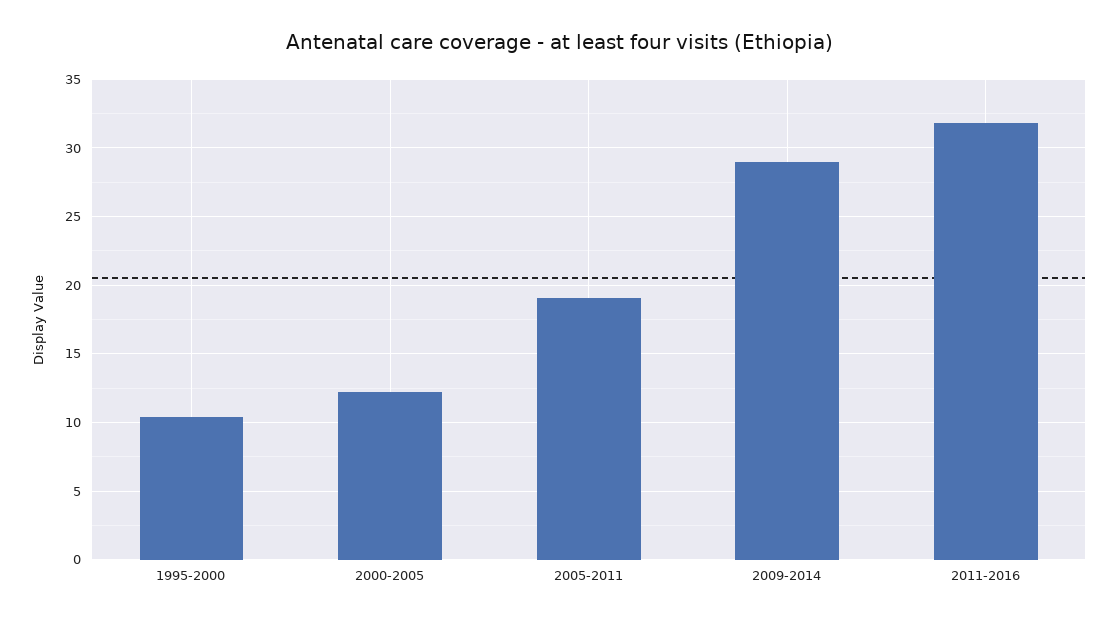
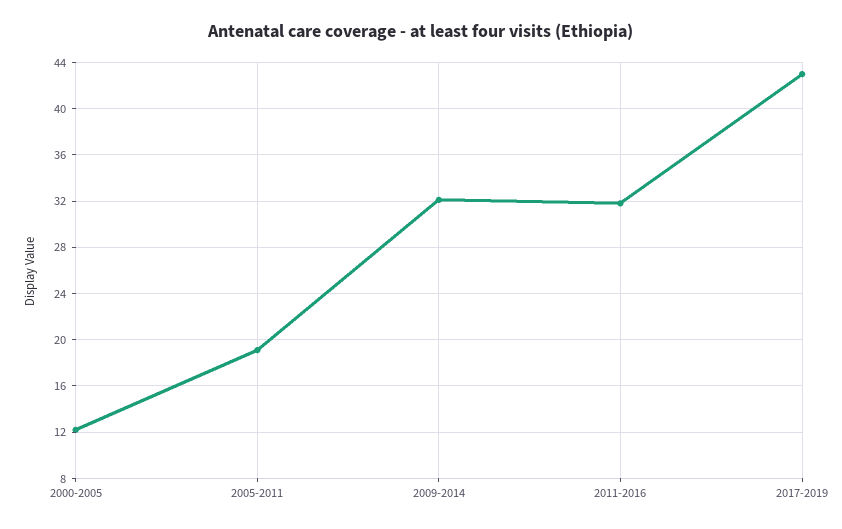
1995-2000: 10.5 -> none
2009-2014: 29 -> 32
2017-2019: none -> 43

